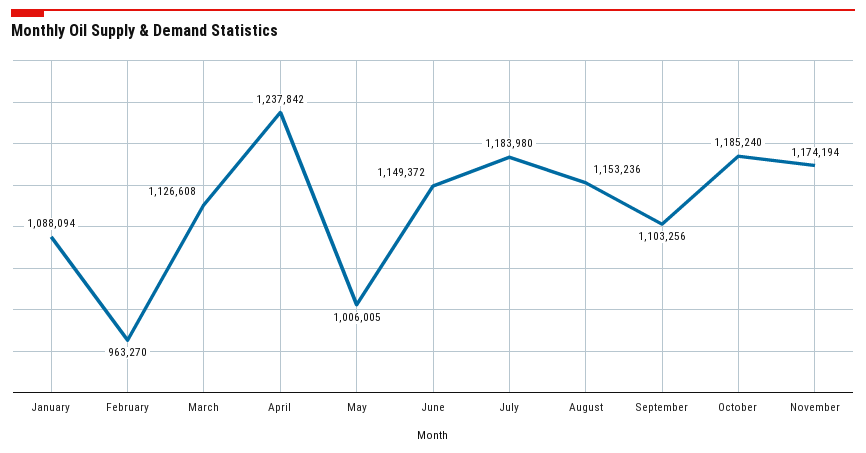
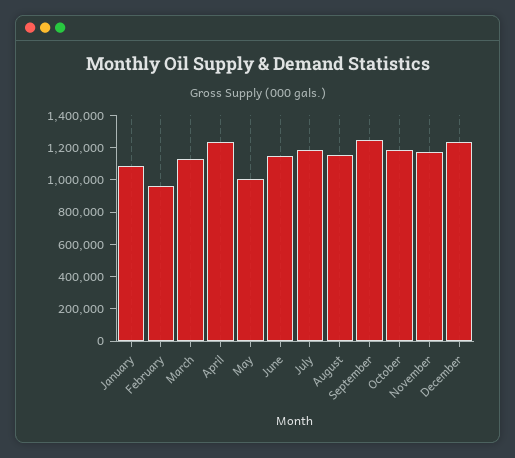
September: 1103256 -> 1250000
December: none -> 1250000

